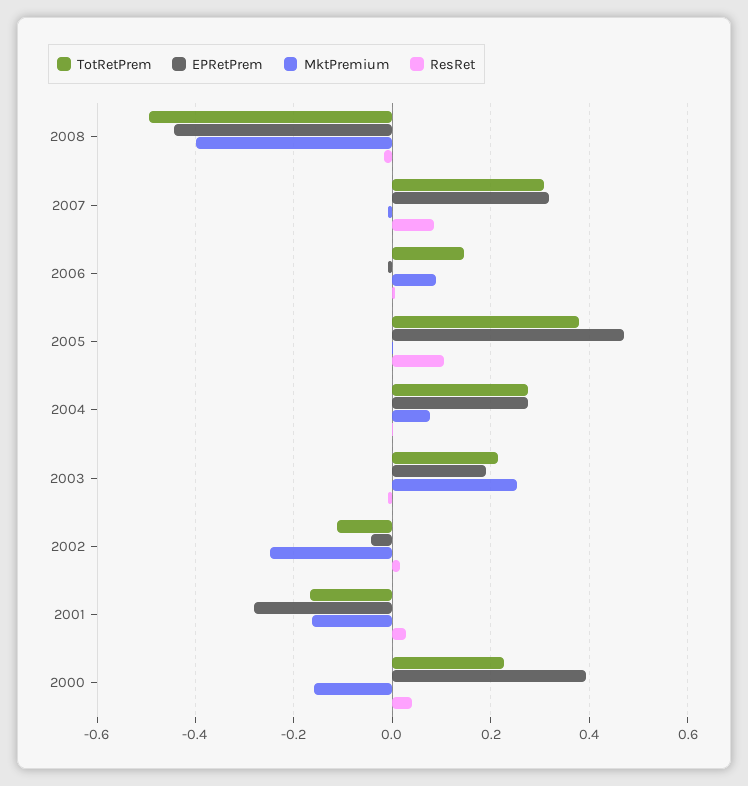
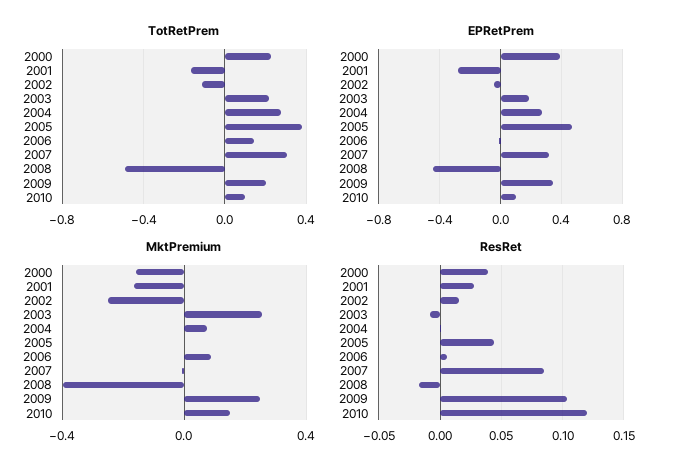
ResRet, 2005: 0.1 -> 0.045
TotRetPrem, 2009: none -> 0.2
TotRetPrem, 2010: none -> 0.1
EPRetPrem, 2009: none -> 0.35
EPRetPrem, 2010: none -> 0.1
MktPremium, 2009: none -> 0.25
MktPremium, 2010: none -> 0.15
ResRet, 2009: none -> 0.105
ResRet, 2010: none -> 0.12

